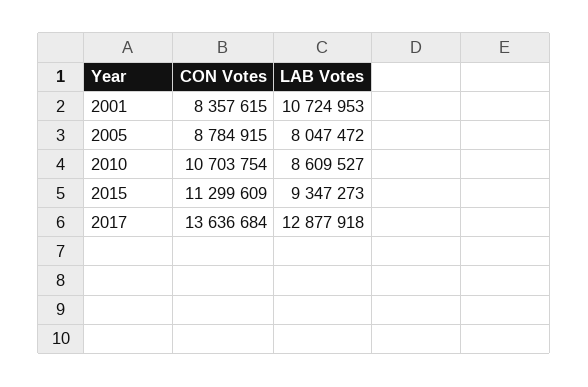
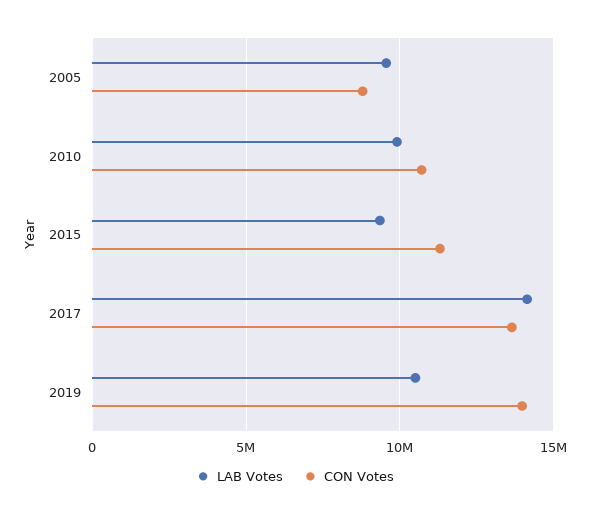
CON Votes, 2001: 8357615 -> none
LAB Votes, 2001: 10724953 -> none
LAB Votes, 2005: 8047472 -> 9500000
LAB Votes, 2010: 8609527 -> 10000000
LAB Votes, 2017: 12877918 -> 14000000
LAB Votes, 2019: none -> 10500000
CON Votes, 2019: none -> 14000000

